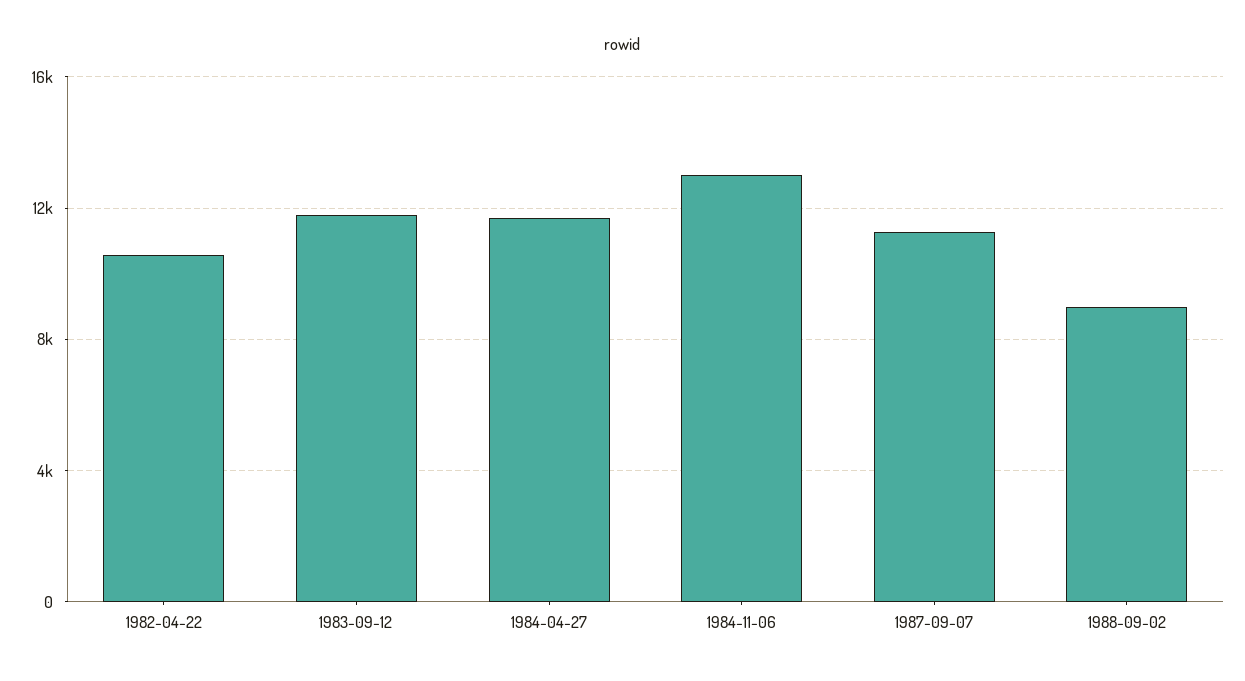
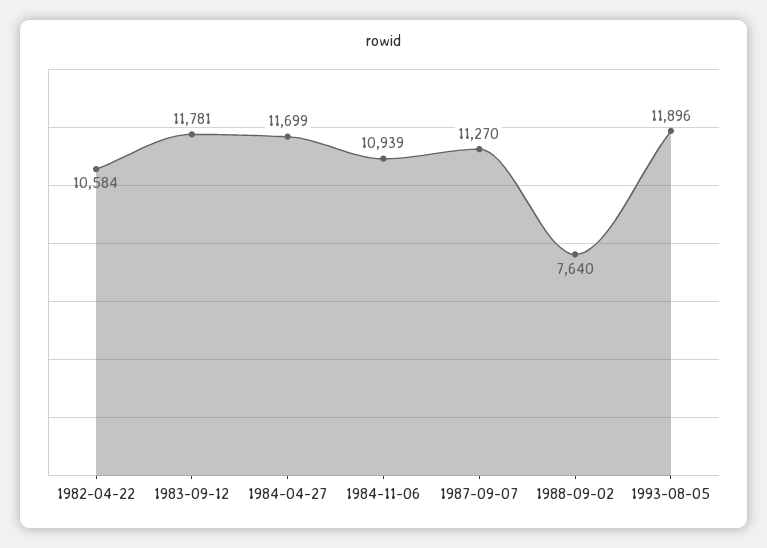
1984-11-06: 13000 -> 10939
1988-09-02: 9000 -> 7640
1993-08-05: none -> 11896

